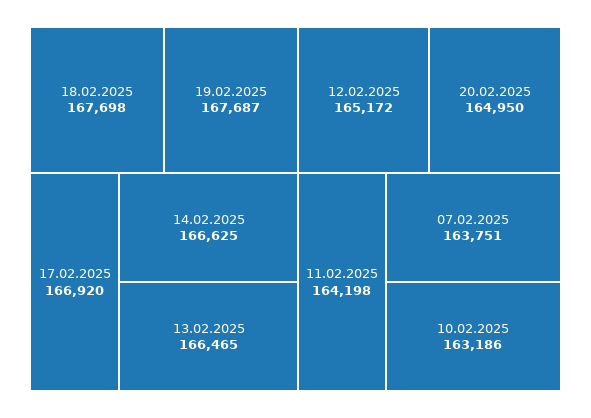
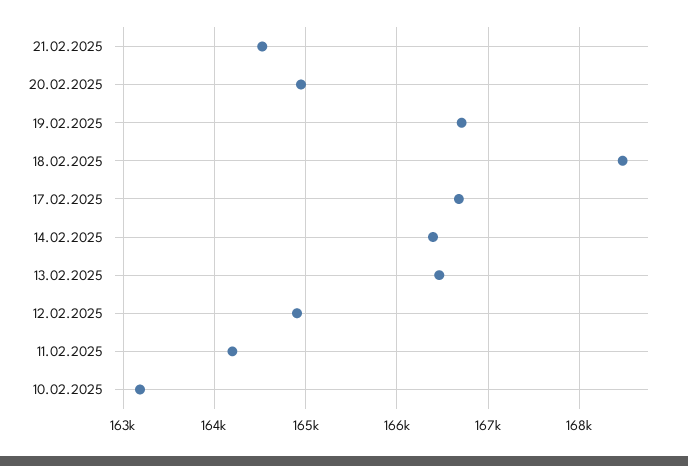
18.02.2025: 167698 -> 168500
19.02.2025: 167687 -> 166700
17.02.2025: 166920 -> 166700
14.02.2025: 166625 -> 166400
12.02.2025: 165172 -> 164900
07.02.2025: 163751 -> none
21.02.2025: none -> 164500

